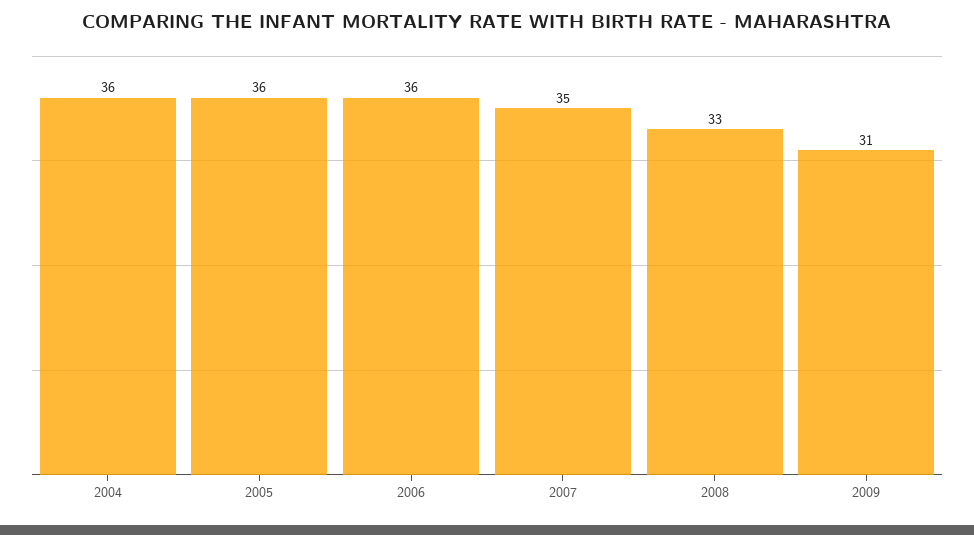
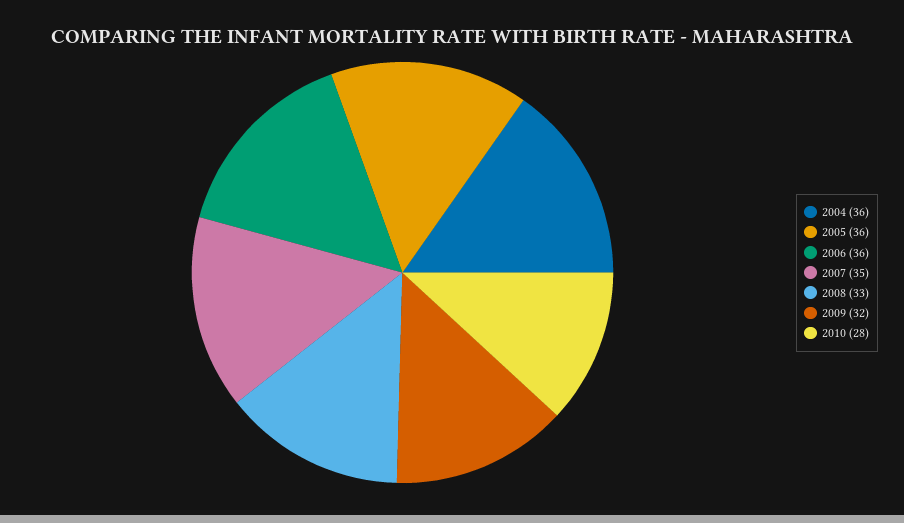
2009: 31 -> 32
2010: none -> 28

